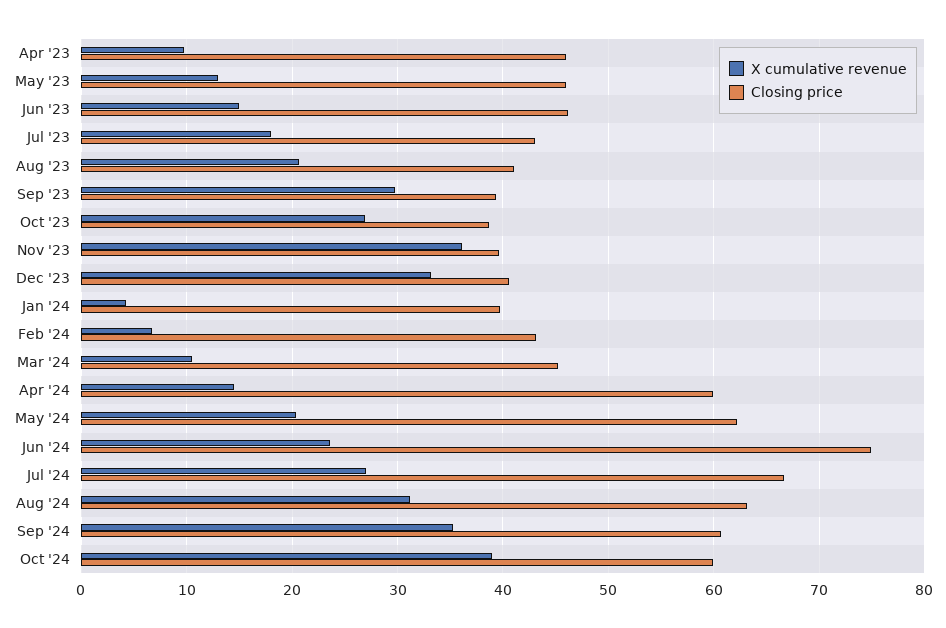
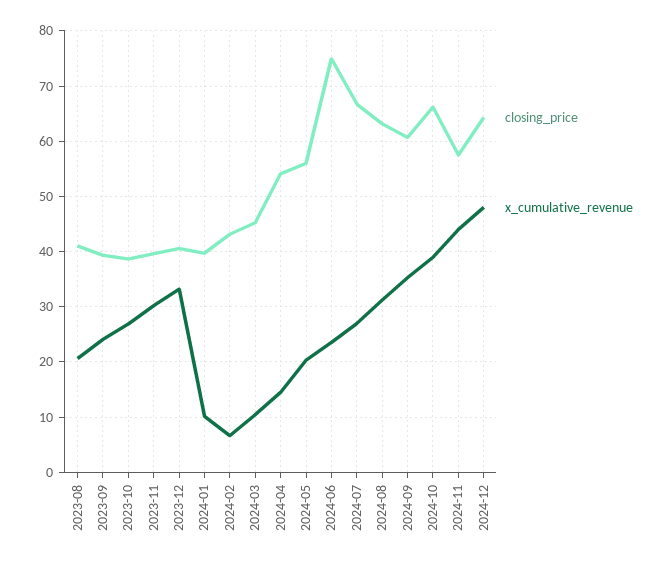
X cumulative revenue, Apr '23: 10 -> none
Closing price, Apr '23: 46 -> none
X cumulative revenue, May '23: 13 -> none
Closing price, May '23: 46 -> none
X cumulative revenue, Jun '23: 15 -> none
Closing price, Jun '23: 46 -> none
X cumulative revenue, Jul '23: 18 -> none
Closing price, Jul '23: 43 -> none
X cumulative revenue, Sep '23: 30 -> 24
X cumulative revenue, Nov '23: 36 -> 30
X cumulative revenue, Jan '24: 4 -> 10
Closing price, Apr '24: 60 -> 54
Closing price, May '24: 62 -> 56
Closing price, Oct '24: 60 -> 66
Closing price, 2024-11: none -> 58
X cumulative revenue, 2024-11: none -> 44
Closing price, 2024-12: none -> 64
X cumulative revenue, 2024-12: none -> 48

